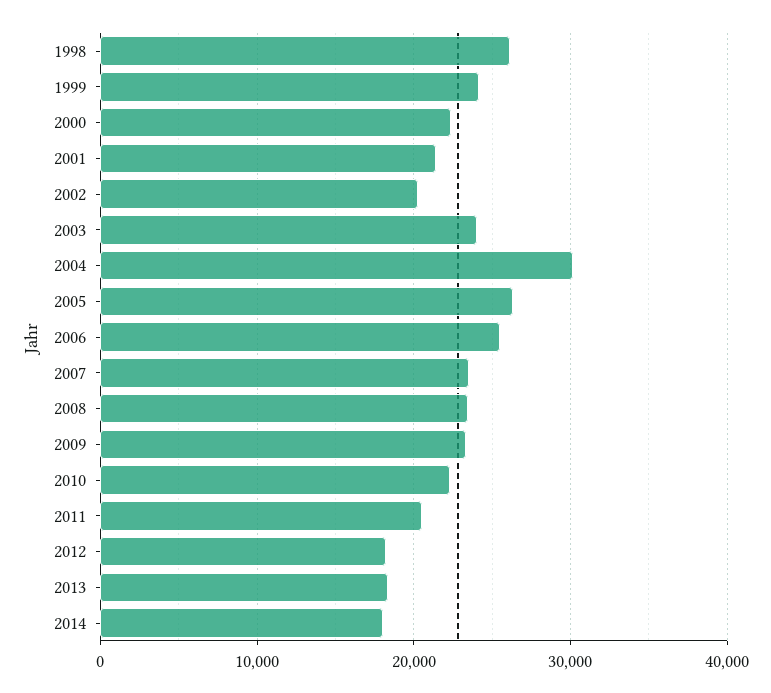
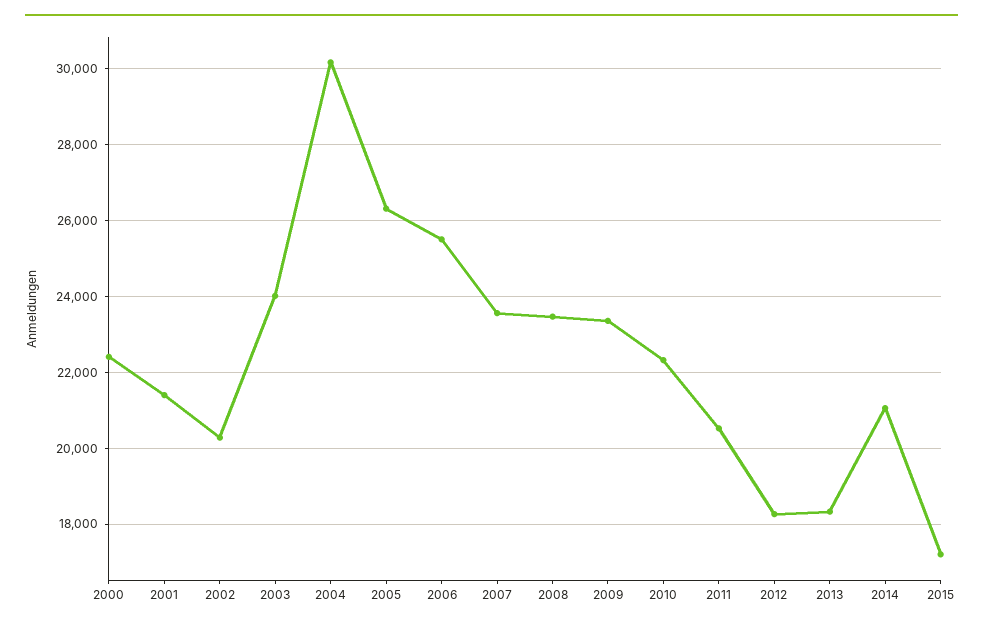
1998: 26000 -> none
1999: 24000 -> none
2014: 18000 -> 21000
2015: none -> 17200

